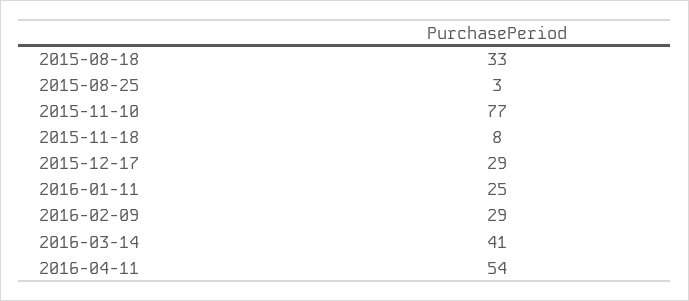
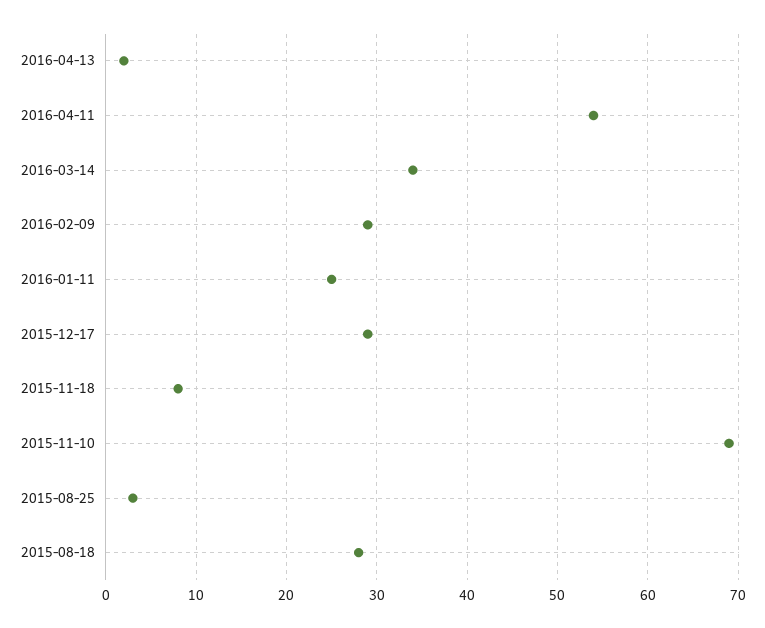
2015-08-18: 33 -> 28
2015-11-10: 77 -> 69
2016-03-14: 41 -> 34
2016-04-13: none -> 2

